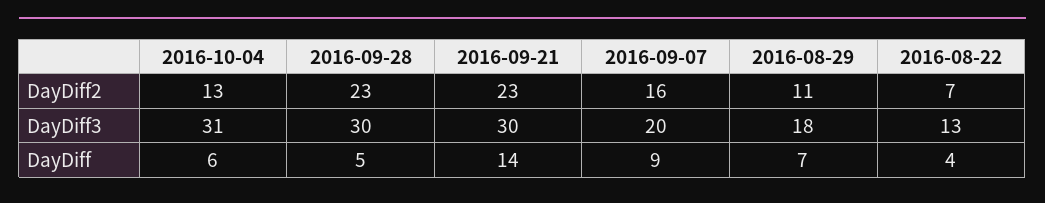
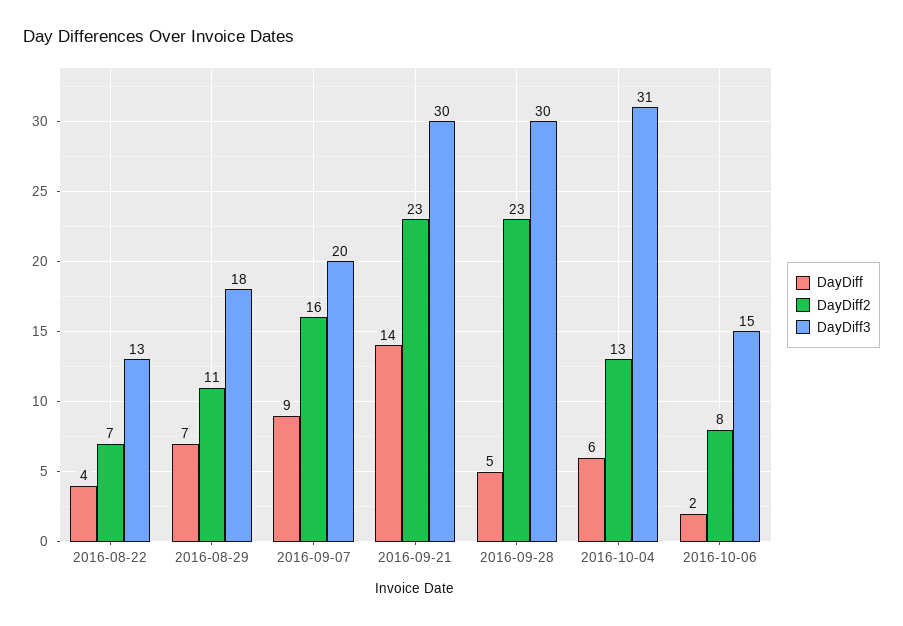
DayDiff, 2016-10-06: none -> 2
DayDiff2, 2016-10-06: none -> 8
DayDiff3, 2016-10-06: none -> 15

